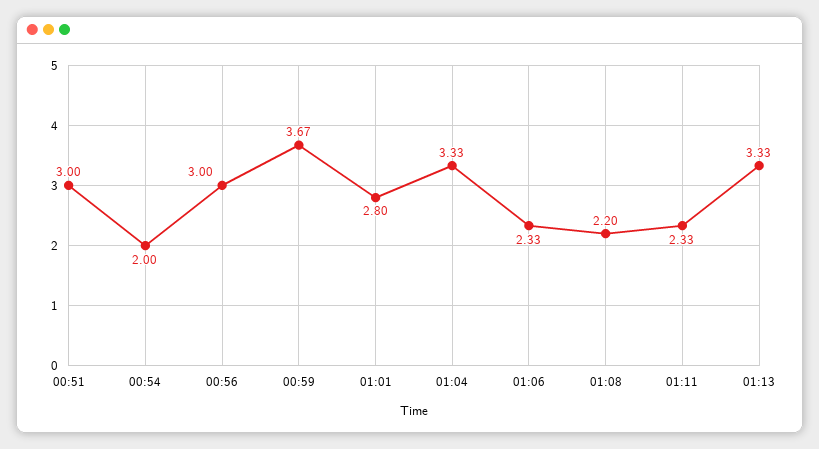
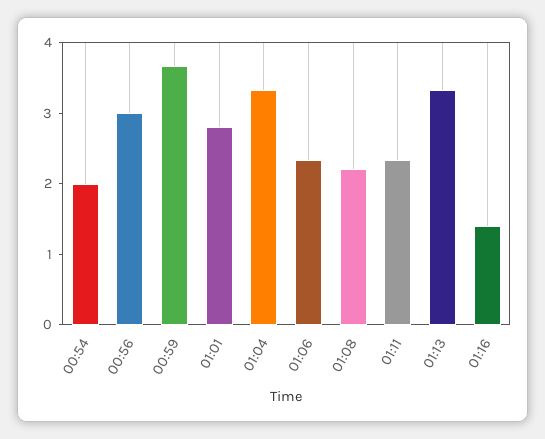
00:51: 3 -> none
01:16: none -> 1.4

